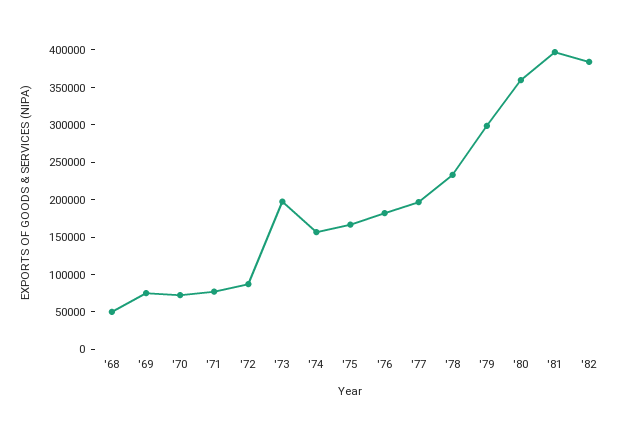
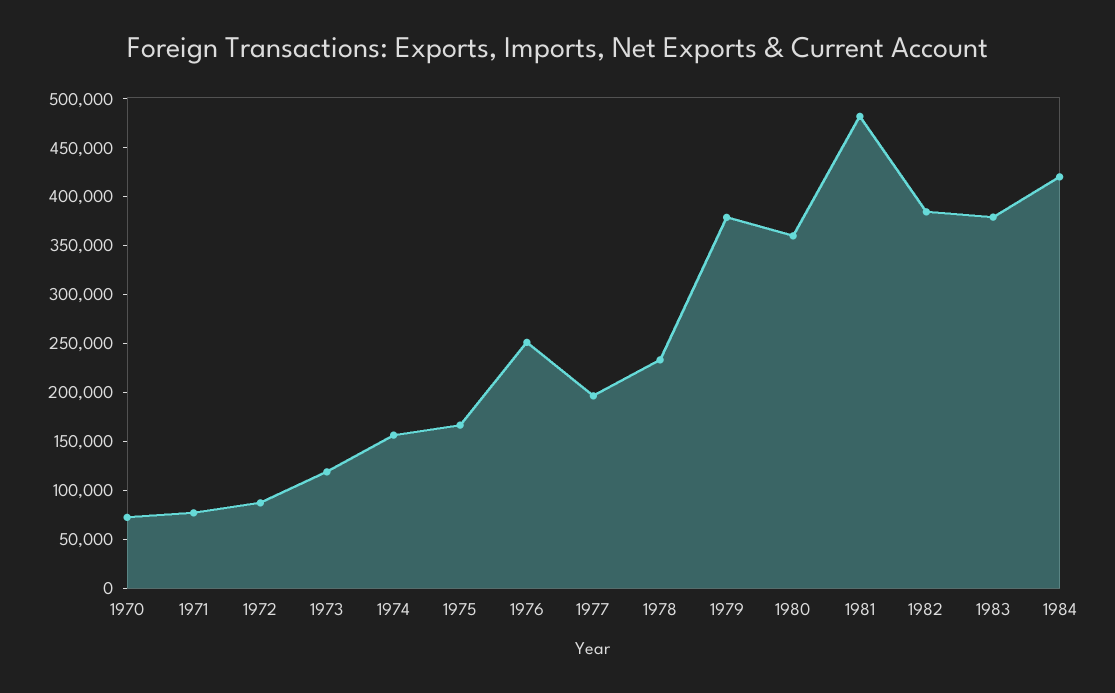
'68: 50000 -> none
'69: 75000 -> none
'73: 200000 -> 120000
'76: 175000 -> 250000
'79: 300000 -> 380000
'81: 400000 -> 480000
1983: none -> 380000
1984: none -> 420000

